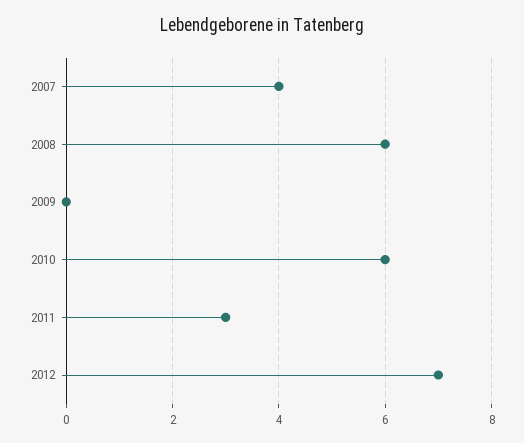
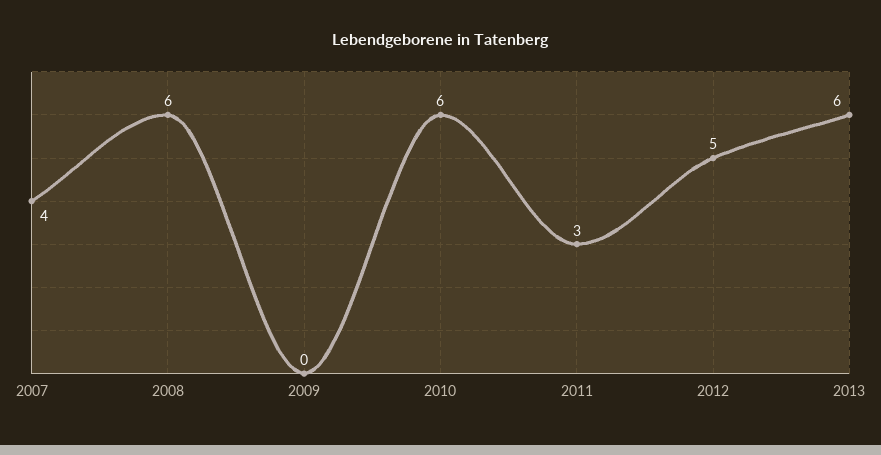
2012: 7 -> 5
2013: none -> 6

